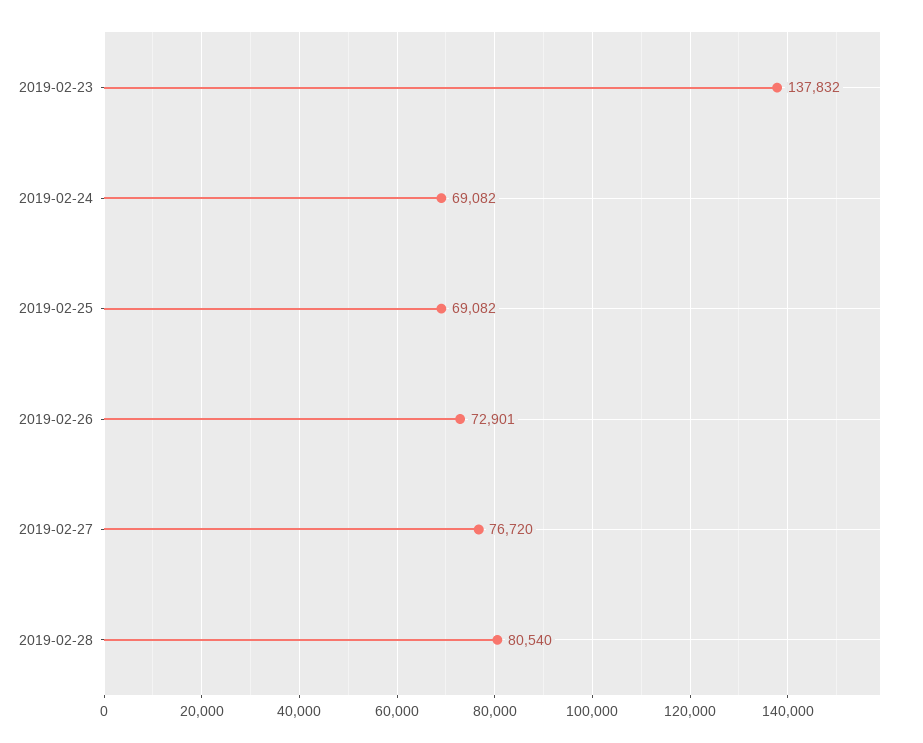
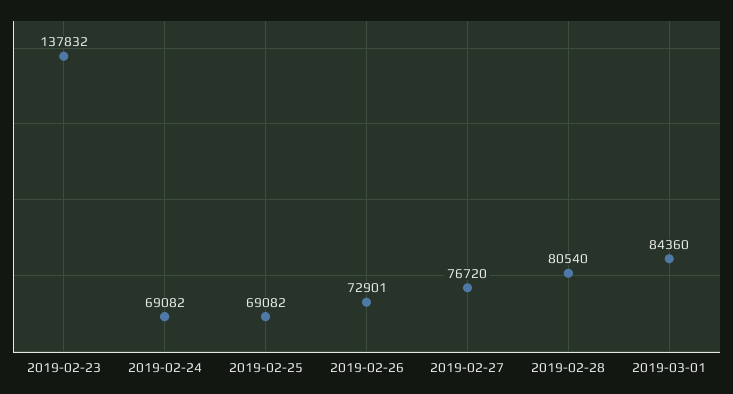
2019-03-01: none -> 84360

